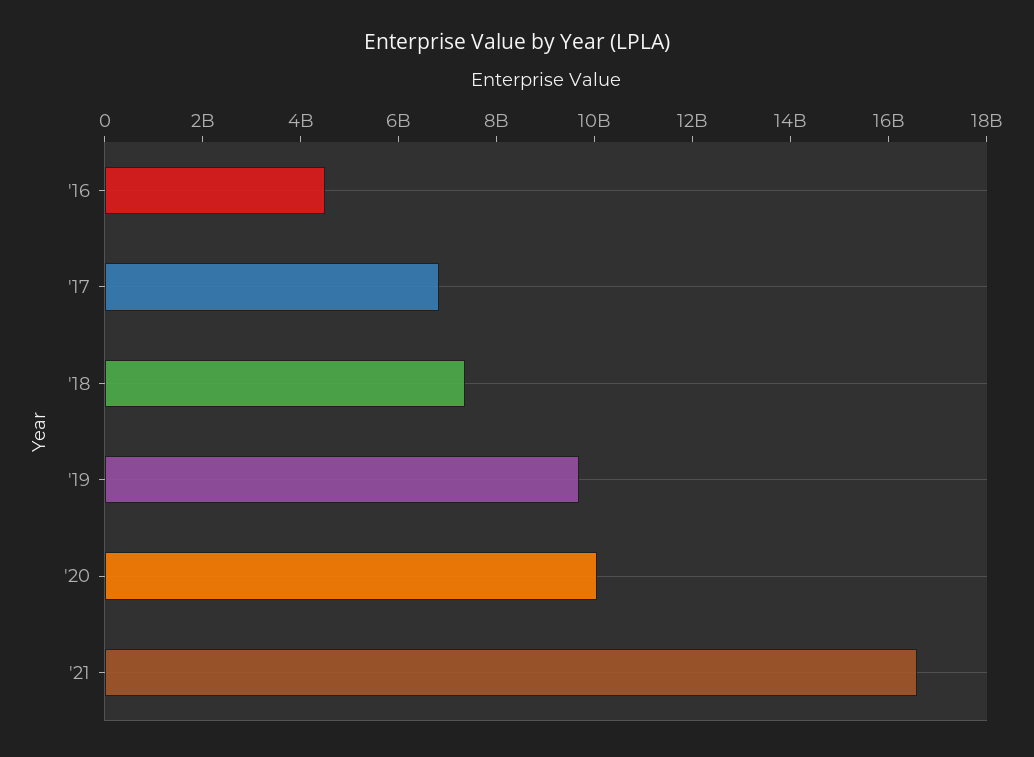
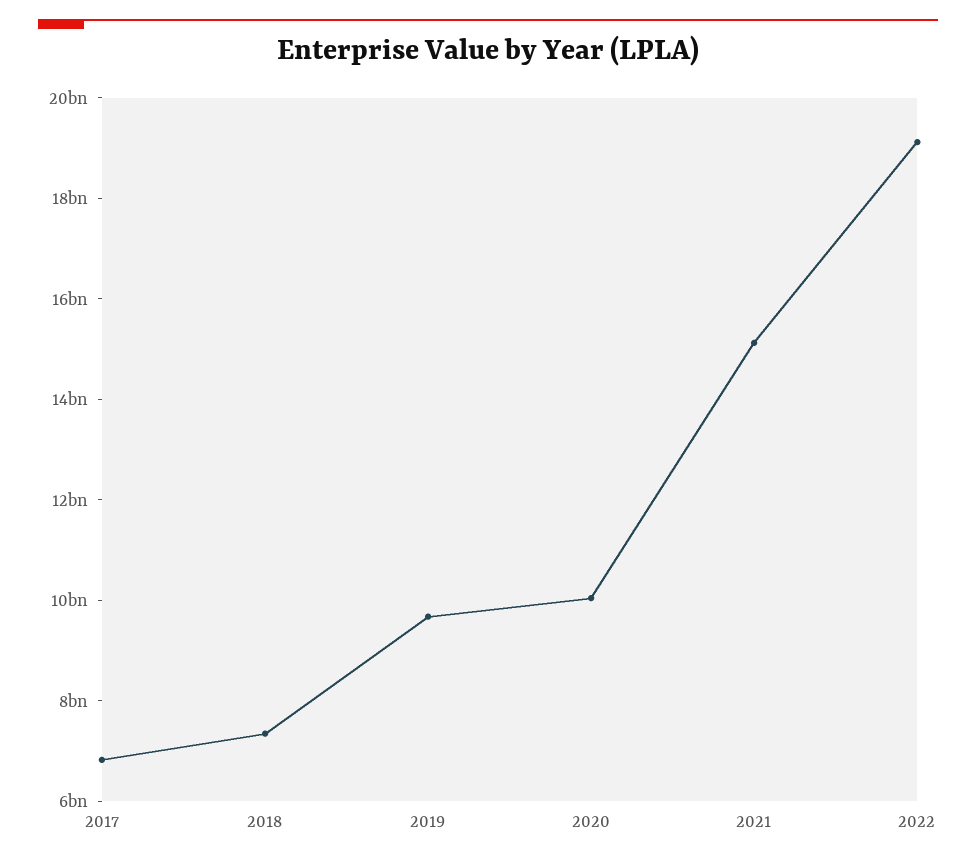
'16: 4500000000 -> none
'21: 16500000000 -> 15000000000
2022: none -> 19000000000

